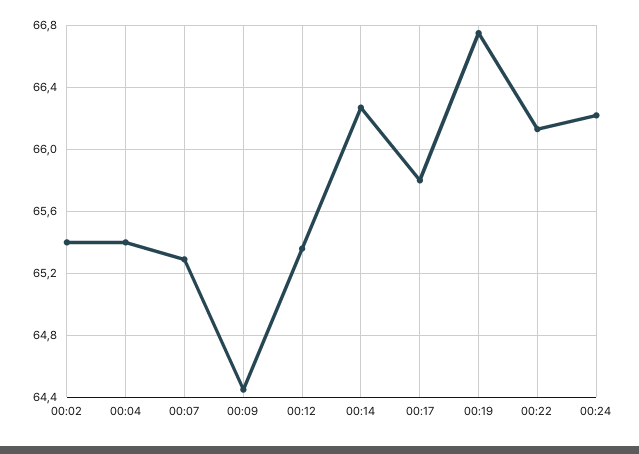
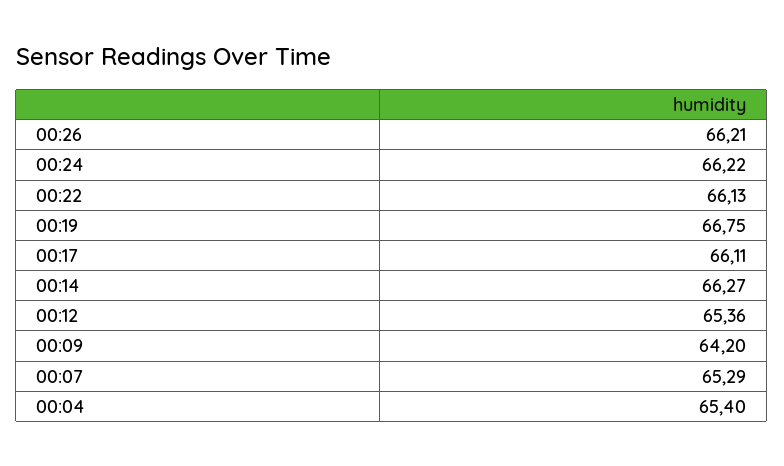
00:02: 65.4 -> none
00:09: 64.45 -> 64.2
00:17: 65.8 -> 66.11
00:26: none -> 66.21

